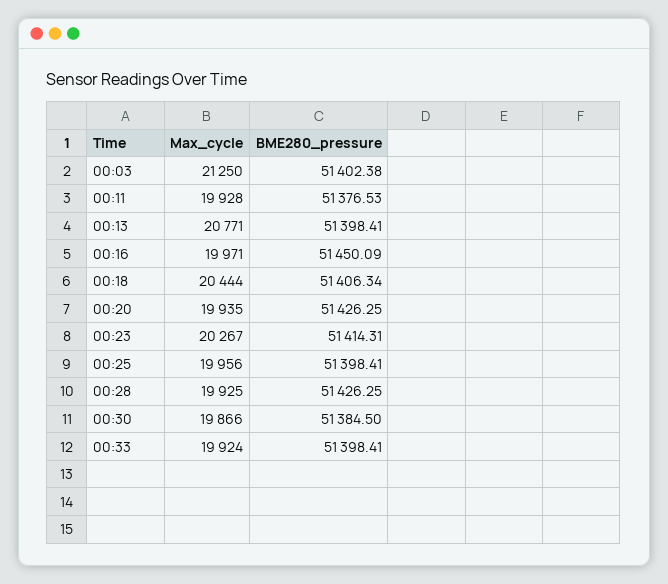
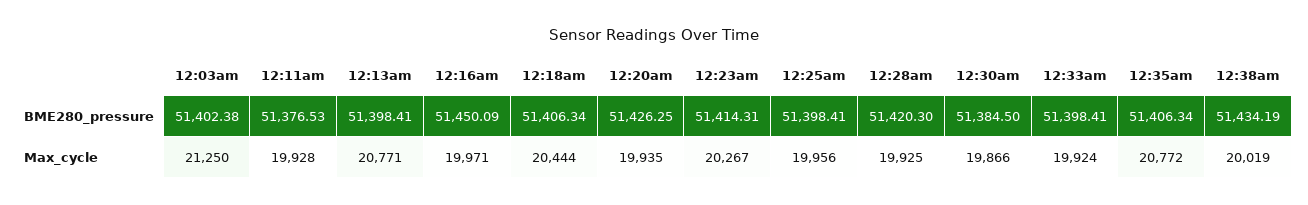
BME280_pressure, 00:28: 51426.25 -> 51420.3
BME280_pressure, 12:35am: none -> 51406.34
BME280_pressure, 12:38am: none -> 51434.19
Max_cycle, 12:35am: none -> 20772
Max_cycle, 12:38am: none -> 20019

